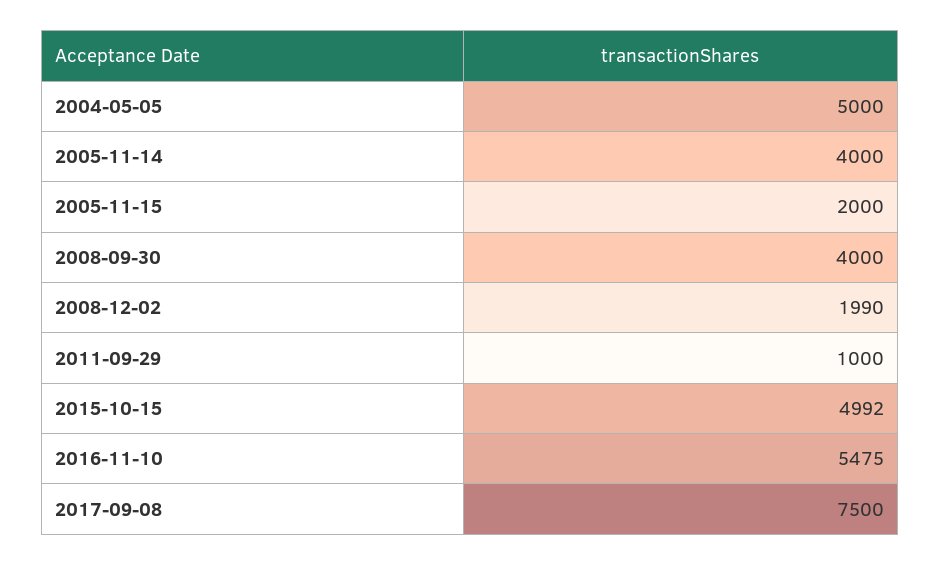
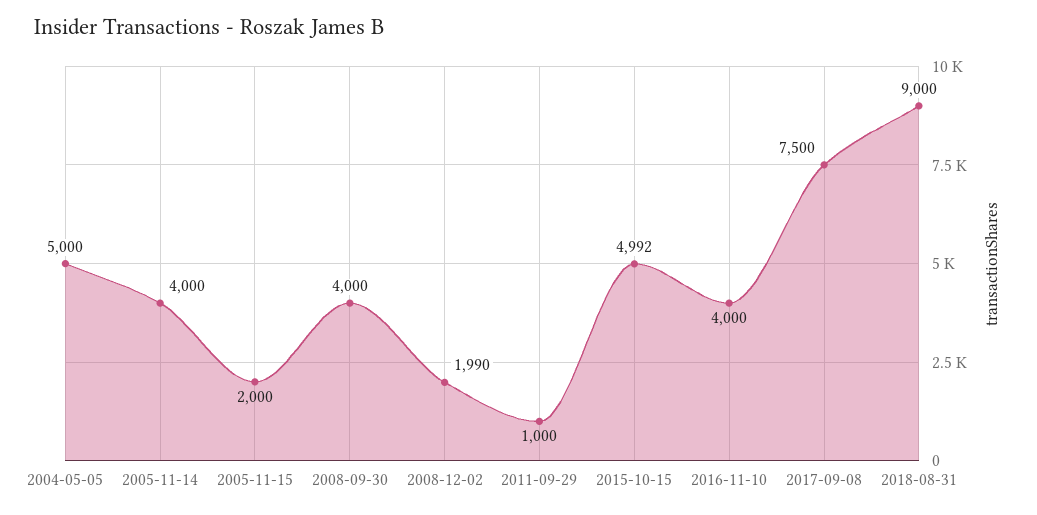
2016-11-10: 5475 -> 4000
2018-08-31: none -> 9000

